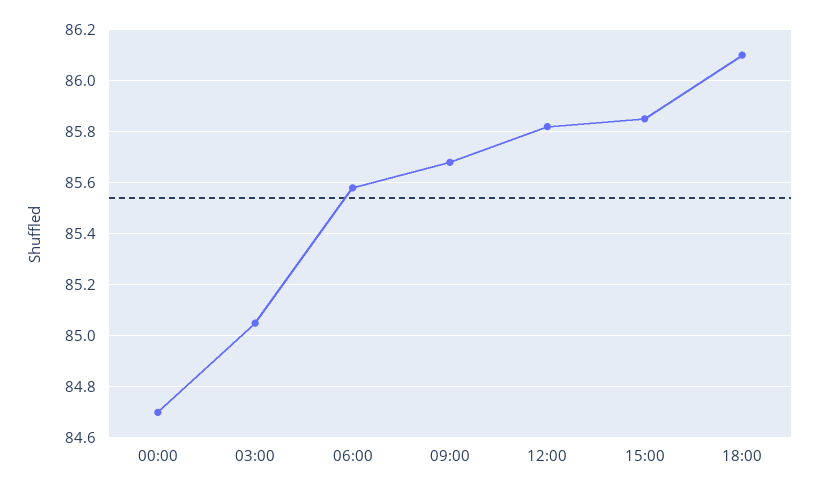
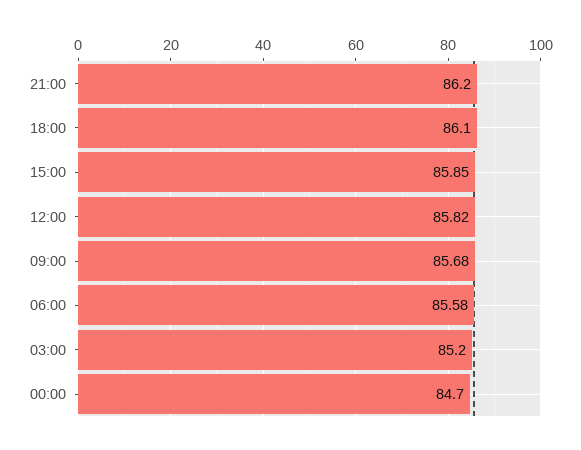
03:00: 85.05 -> 85.2
21:00: none -> 86.2

